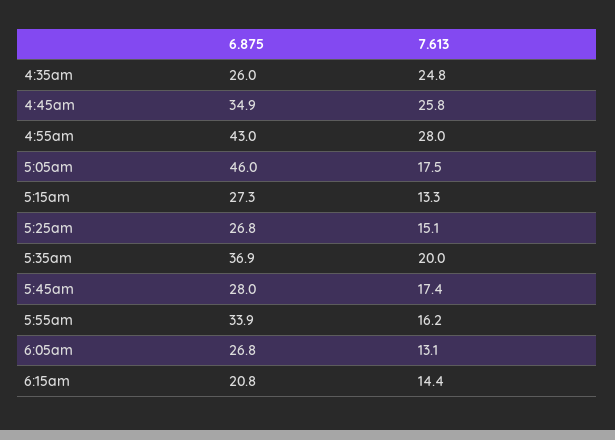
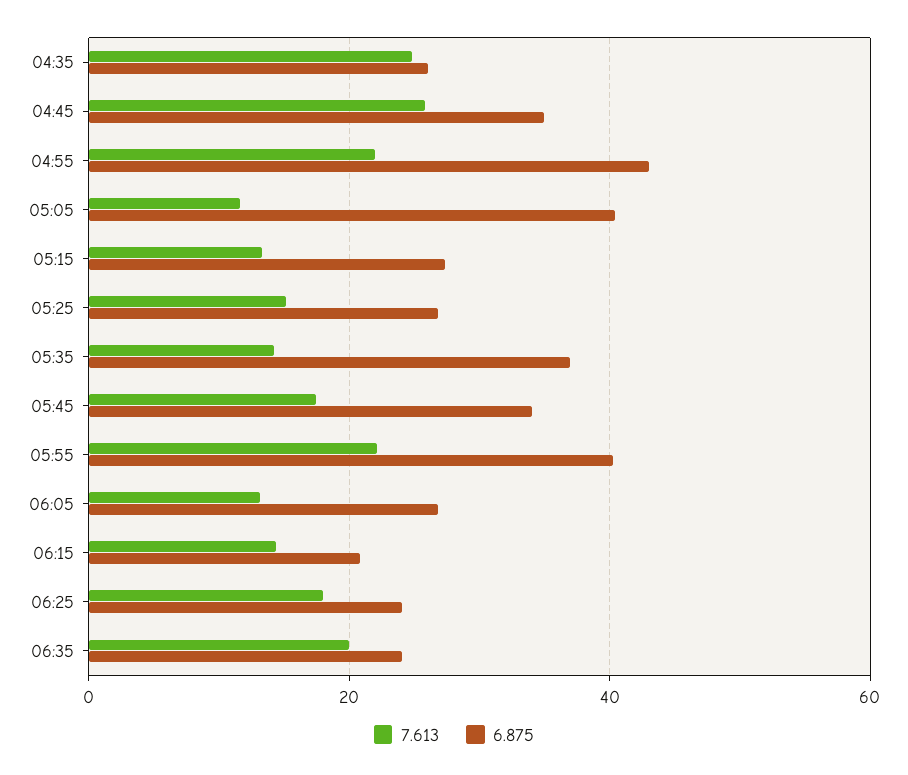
7.613, 4:55am: 28 -> 22
6.875, 5:05am: 46 -> 40
7.613, 5:05am: 17.5 -> 12
7.613, 5:35am: 20 -> 14
6.875, 5:45am: 28 -> 34
6.875, 5:55am: 33.9 -> 40
7.613, 5:55am: 16.2 -> 22
7.613, 06:25: none -> 18
6.875, 06:25: none -> 24
7.613, 06:35: none -> 20
6.875, 06:35: none -> 24

